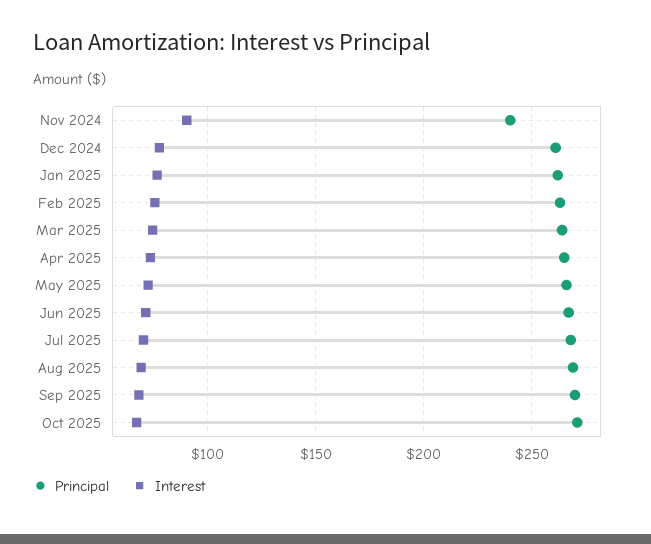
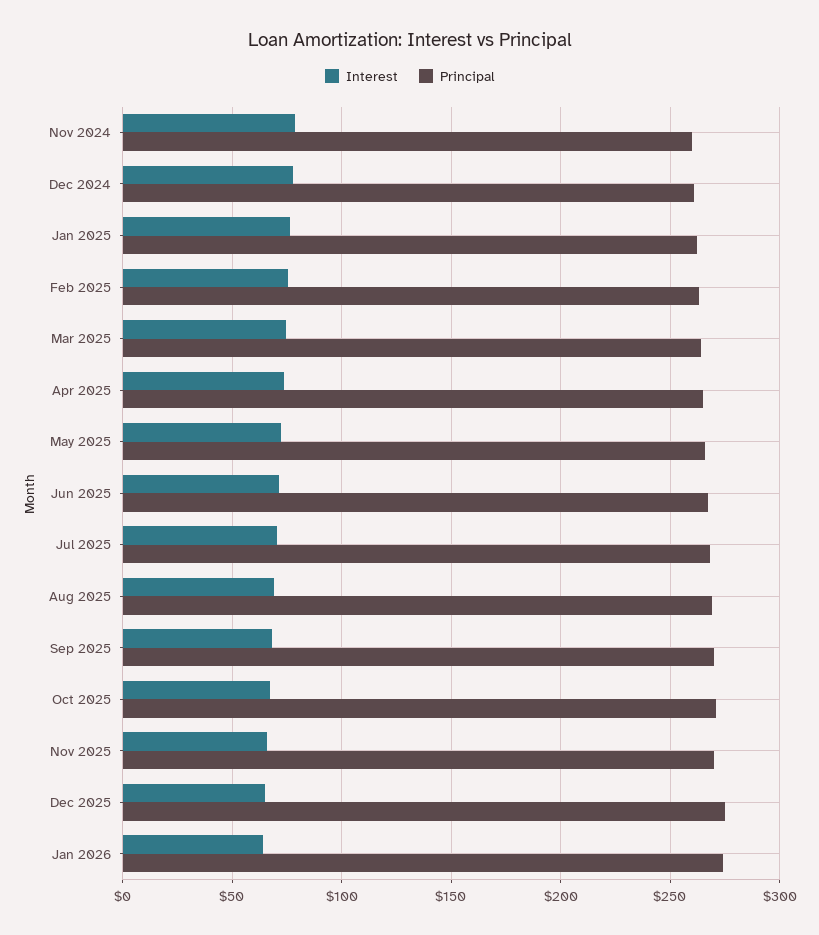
Principal, Nov 2024: 240 -> 260
Interest, Nov 2024: 90 -> 80
Interest, Nov 2025: none -> 65
Principal, Nov 2025: none -> 270
Interest, Dec 2025: none -> 65
Principal, Dec 2025: none -> 275
Interest, Jan 2026: none -> 65
Principal, Jan 2026: none -> 275

